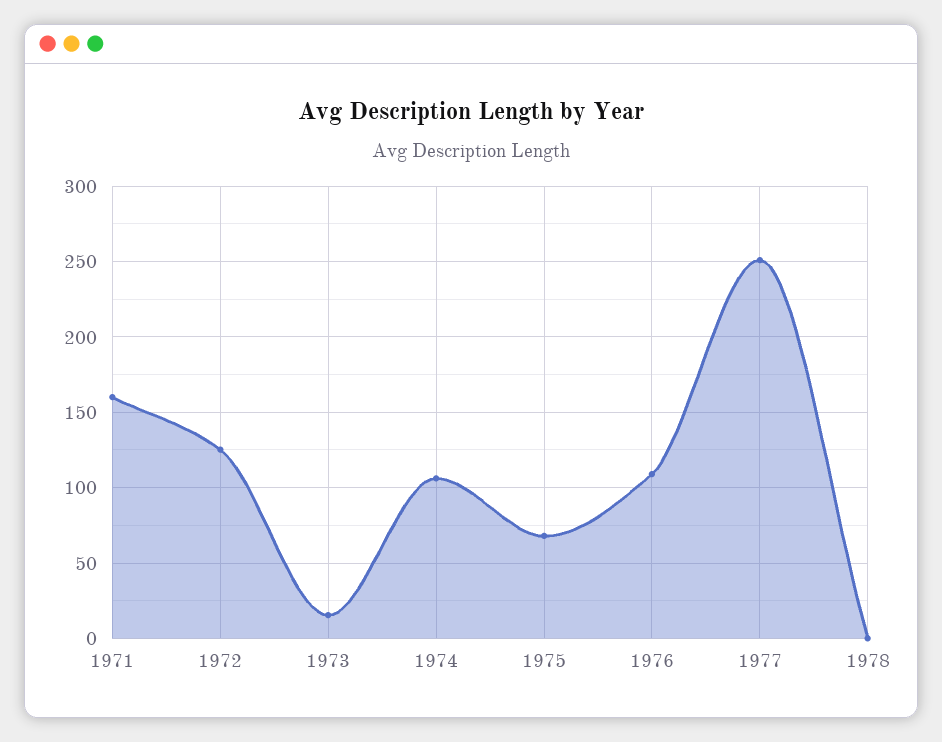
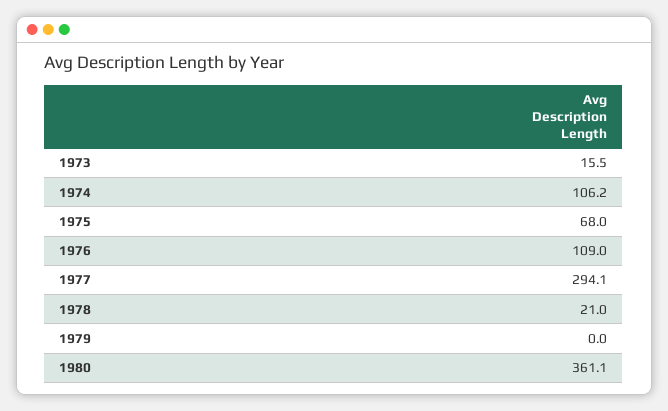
1971: 160 -> none
1972: 125 -> none
1977: 250 -> 294.1
1978: 0 -> 21
1979: none -> 0
1980: none -> 361.1

